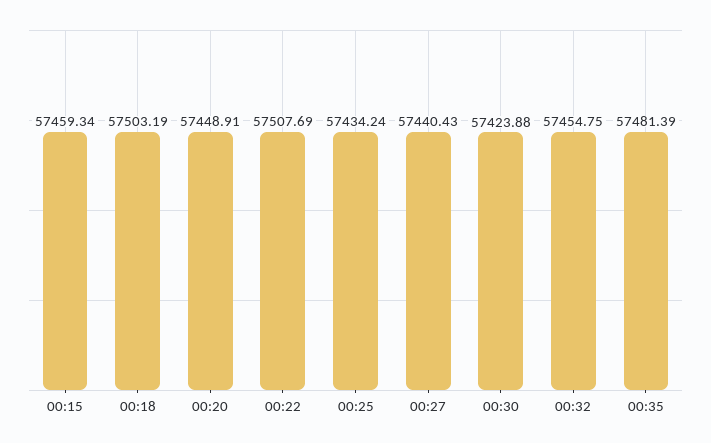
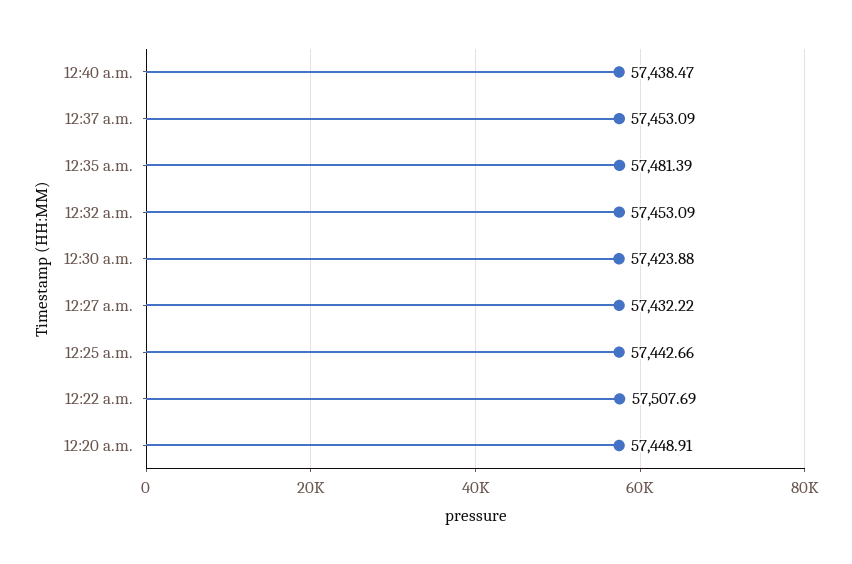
00:15: 57459.34 -> none
00:18: 57503.19 -> none
00:25: 57434.24 -> 57442.66
00:27: 57440.43 -> 57432.22
00:32: 57454.75 -> 57453.09
12:40 a.m.: none -> 57438.47
12:37 a.m.: none -> 57453.09

